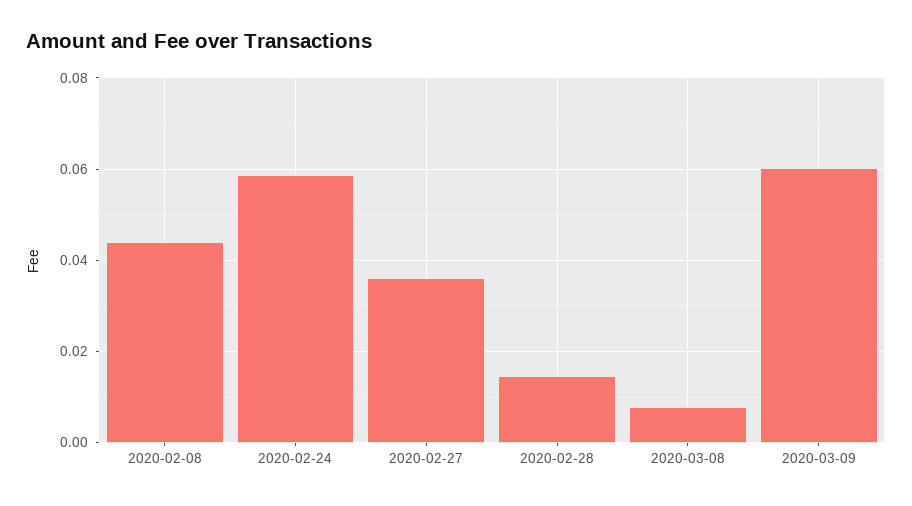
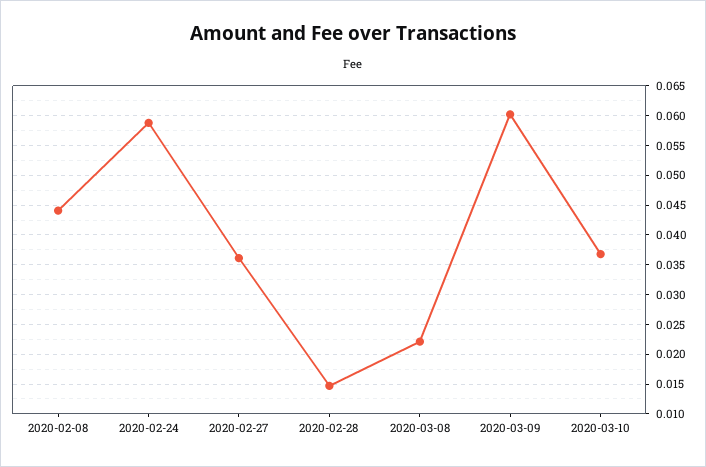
2020-03-08: 0.008 -> 0.0225
2020-03-10: none -> 0.0375

